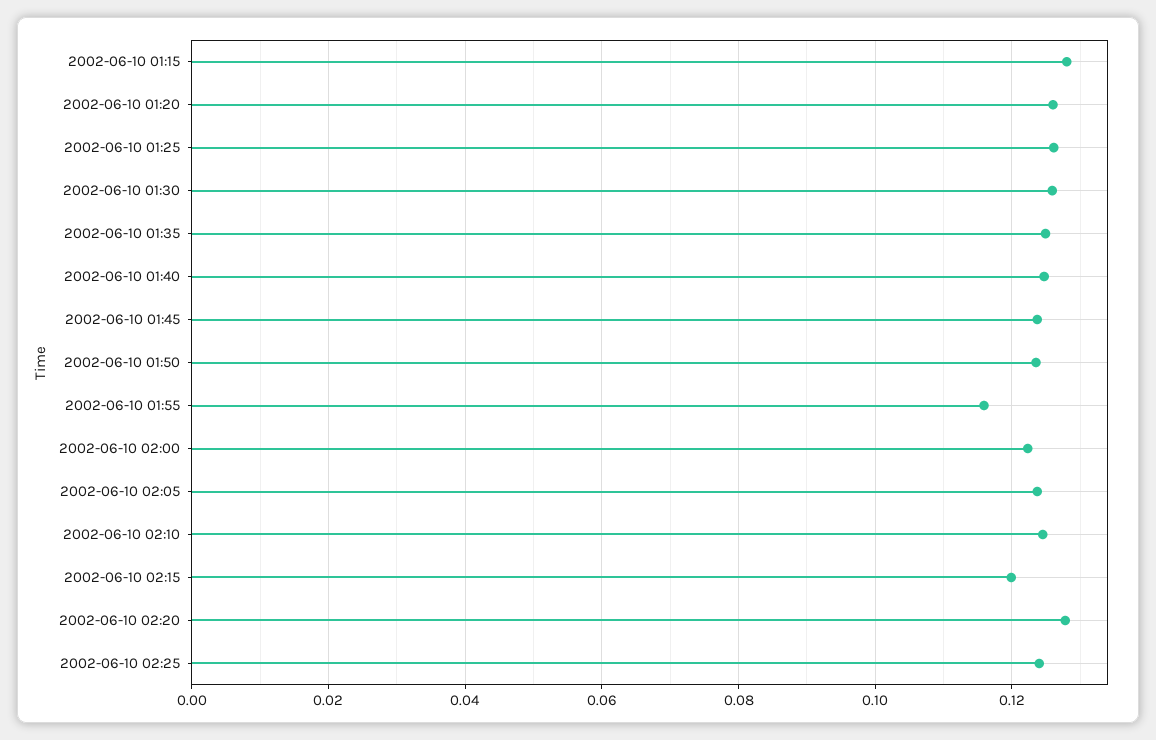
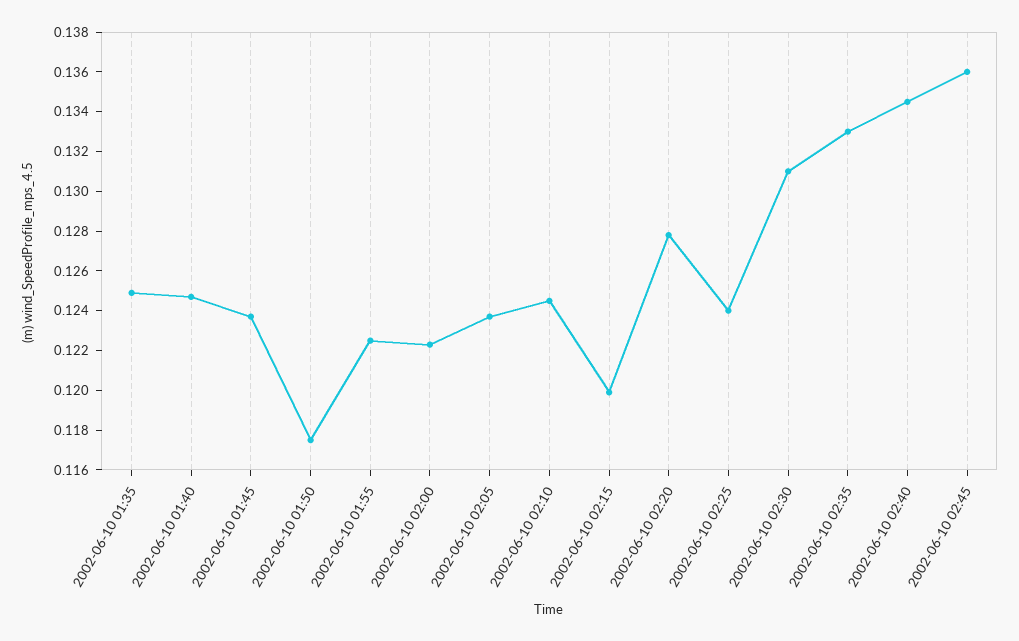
2002-06-10 01:15: 0.128 -> none
2002-06-10 01:20: 0.126 -> none
2002-06-10 01:25: 0.126 -> none
2002-06-10 01:30: 0.126 -> none
2002-06-10 01:50: 0.124 -> 0.1175
2002-06-10 01:55: 0.116 -> 0.1225
2002-06-10 02:30: none -> 0.131
2002-06-10 02:35: none -> 0.133
2002-06-10 02:40: none -> 0.1345
2002-06-10 02:45: none -> 0.136

